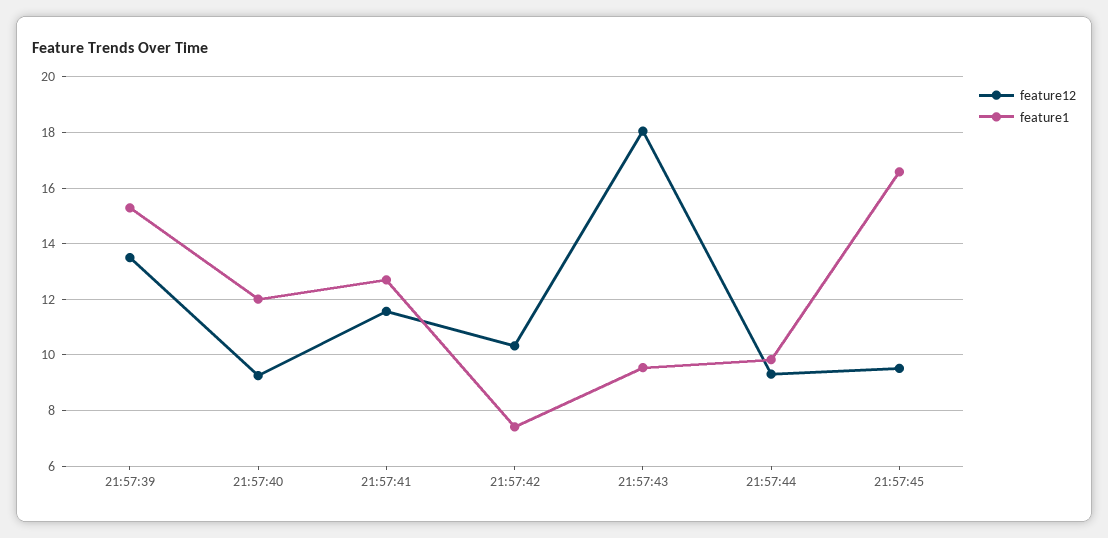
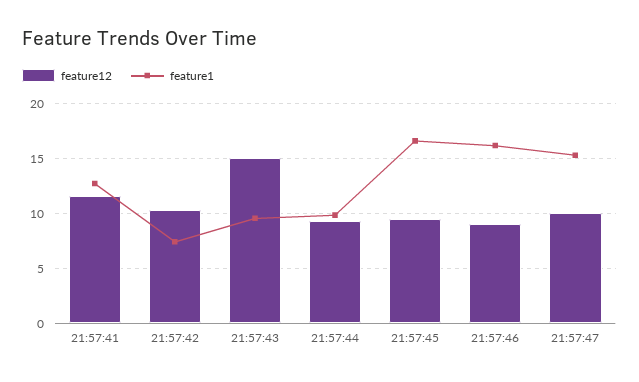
feature12, 21:57:39: 13.5 -> none
feature1, 21:57:39: 15.25 -> none
feature12, 21:57:40: 9.25 -> none
feature1, 21:57:40: 12 -> none
feature12, 21:57:43: 18 -> 15
feature12, 21:57:46: none -> 9
feature1, 21:57:46: none -> 16
feature12, 21:57:47: none -> 10
feature1, 21:57:47: none -> 15

